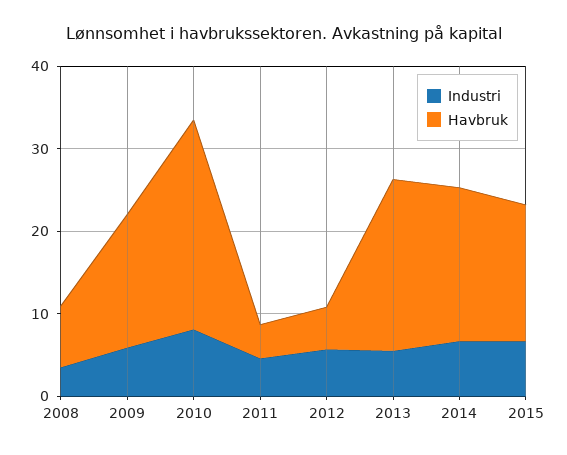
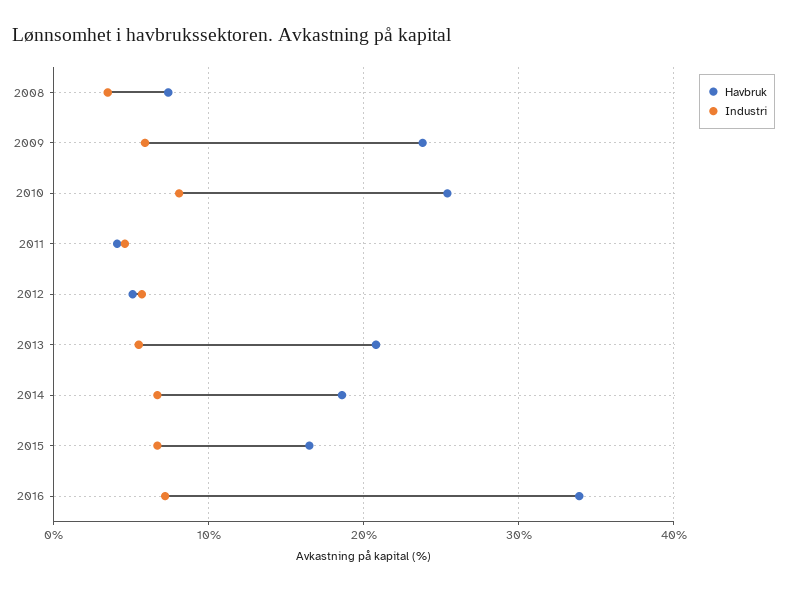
Havbruk, 2009: 16 -> 24
Havbruk, 2016: none -> 34
Industri, 2016: none -> 7

